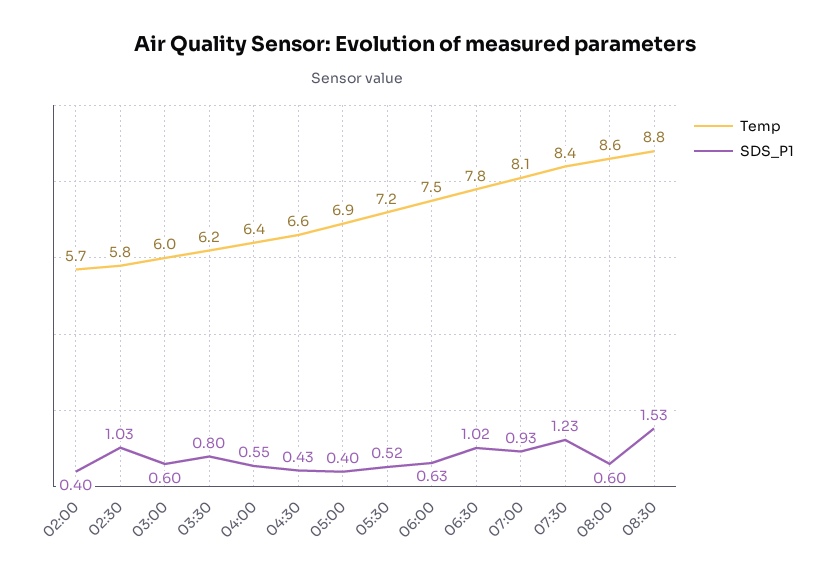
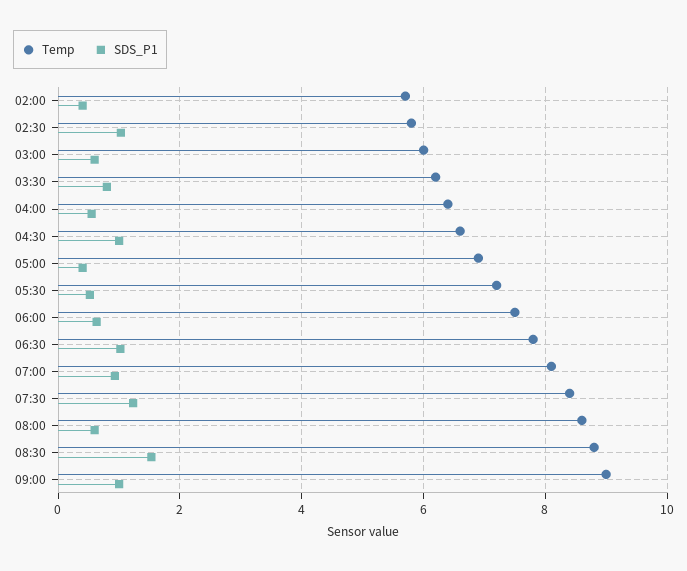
SDS_P1, 04:30: 0.43 -> 1
Temp, 09:00: none -> 9
SDS_P1, 09:00: none -> 1

